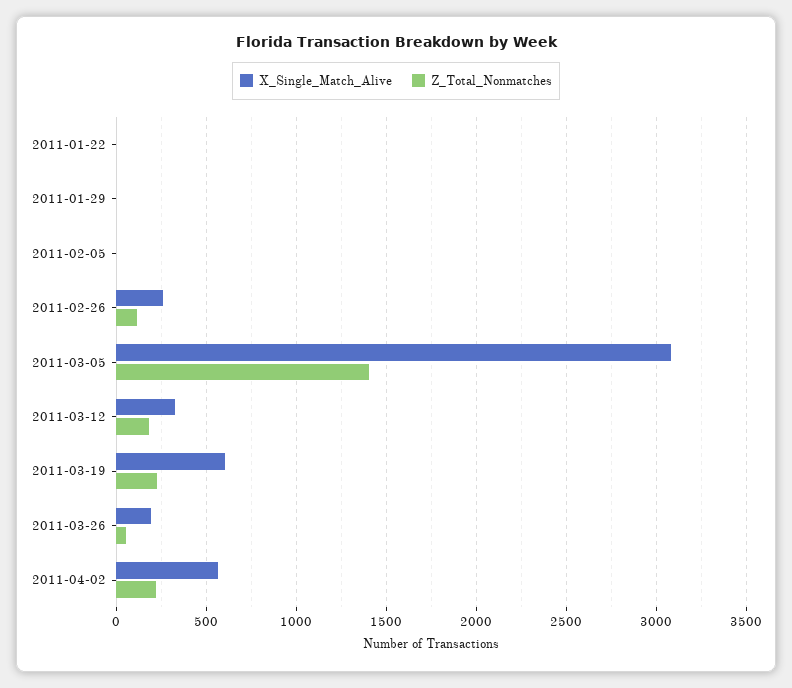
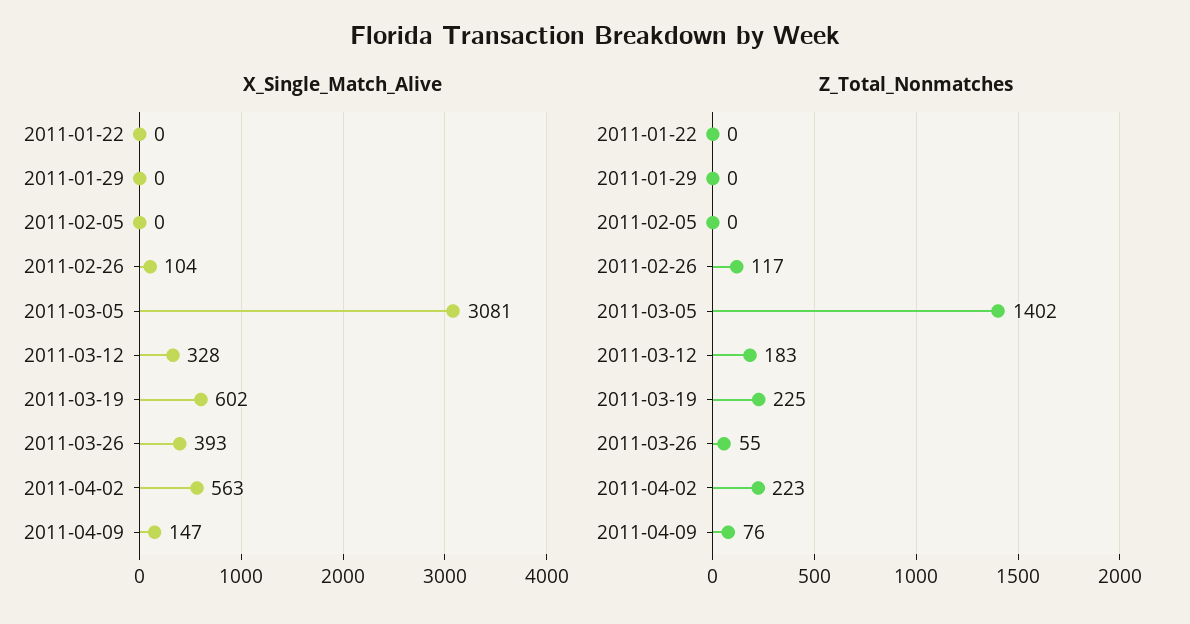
X_Single_Match_Alive, 2011-02-26: 250 -> 104
X_Single_Match_Alive, 2011-03-26: 200 -> 393
X_Single_Match_Alive, 2011-04-09: none -> 147
Z_Total_Nonmatches, 2011-04-09: none -> 76

